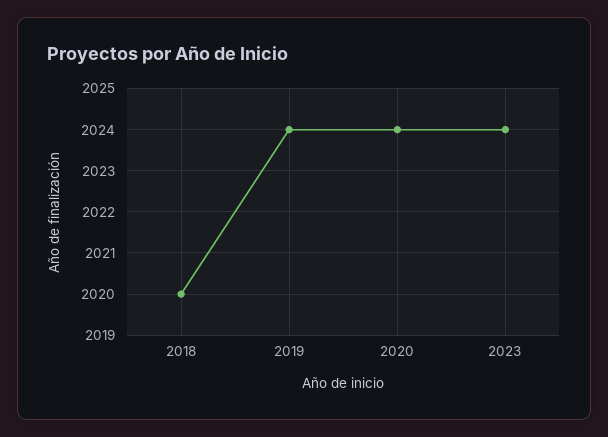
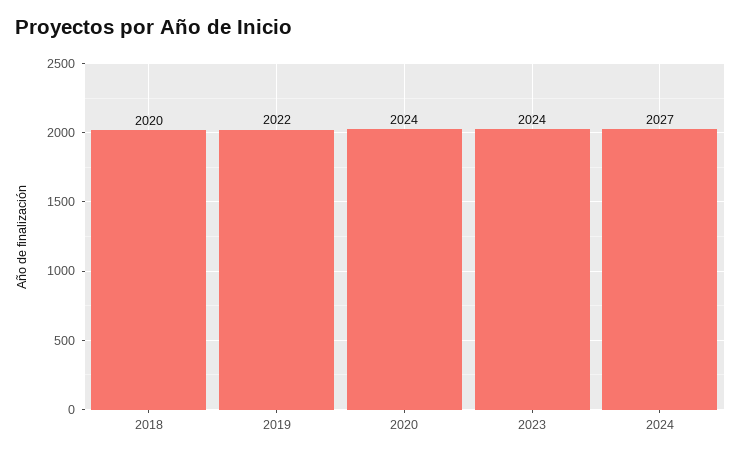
2019: 2024 -> 2022
2024: none -> 2027

